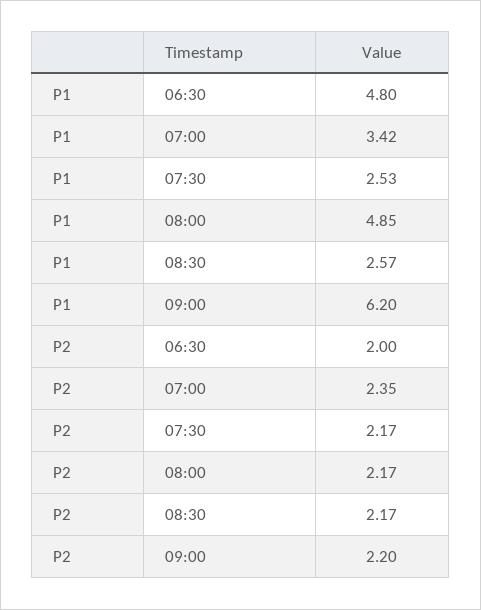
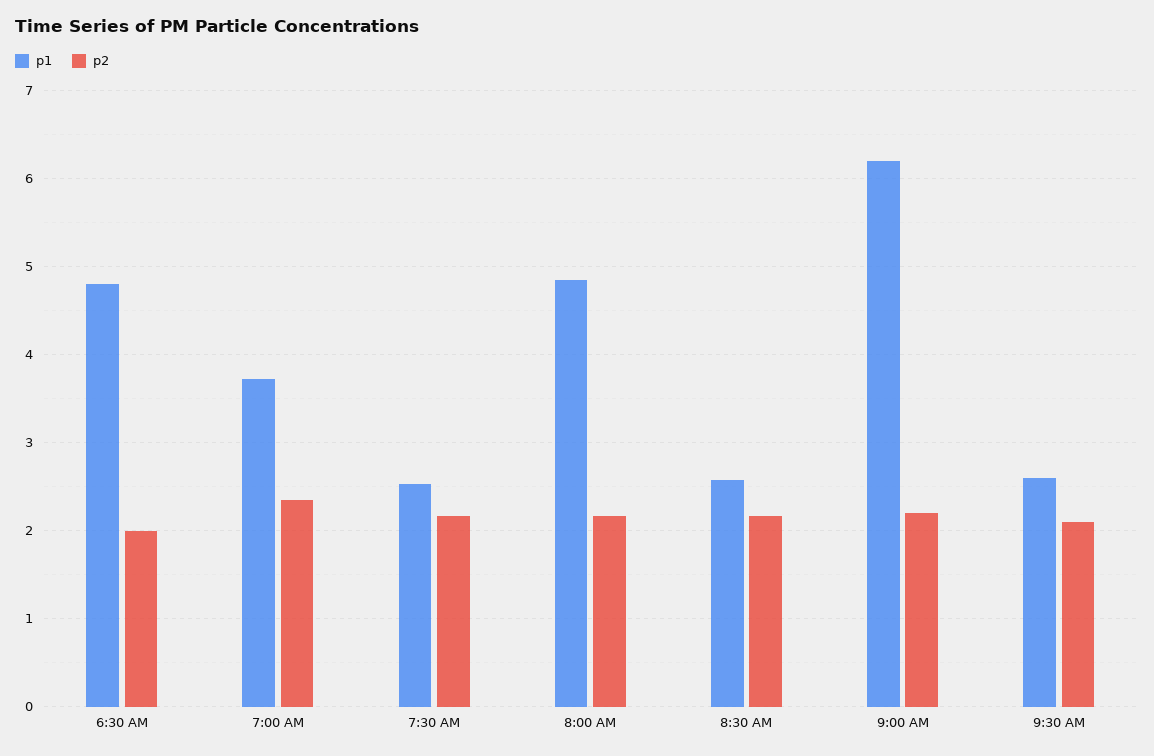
P1, 07:00: 3.42 -> 3.7
P1, 9:30 AM: none -> 2.6
P2, 9:30 AM: none -> 2.1

